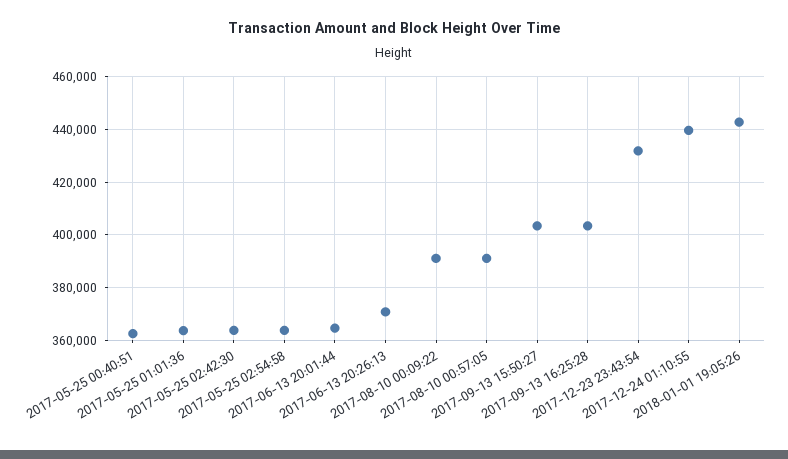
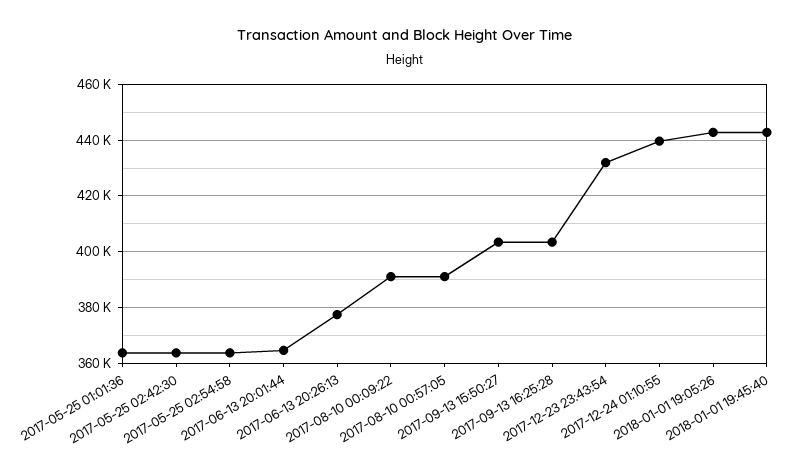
2017-05-25 00:40:51: 362500 -> none
2017-06-13 20:26:13: 370000 -> 377500
2018-01-01 19:45:40: none -> 442500

